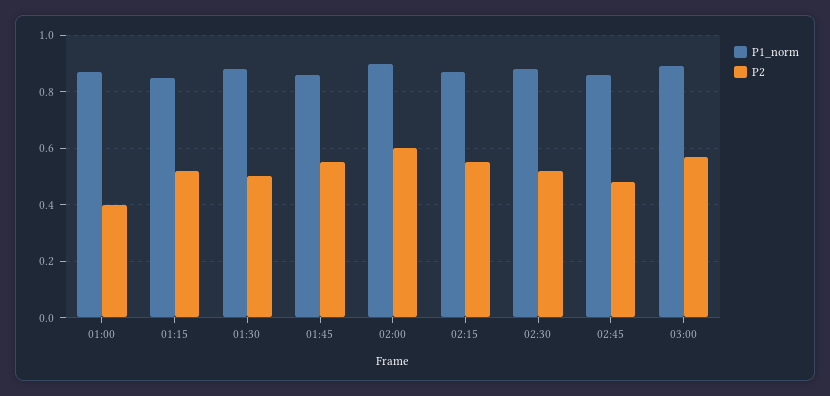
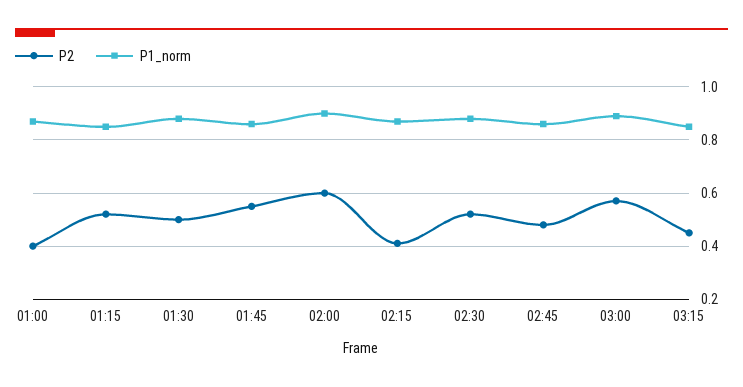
P2, 02:15: 0.55 -> 0.4
P2, 03:15: none -> 0.45
P1_norm, 03:15: none -> 0.85

